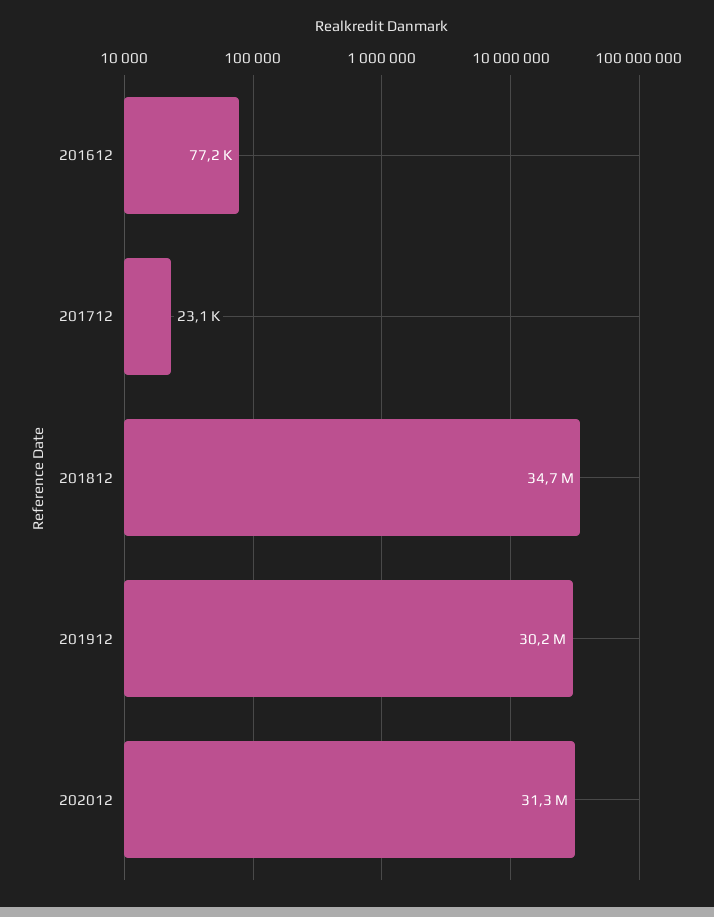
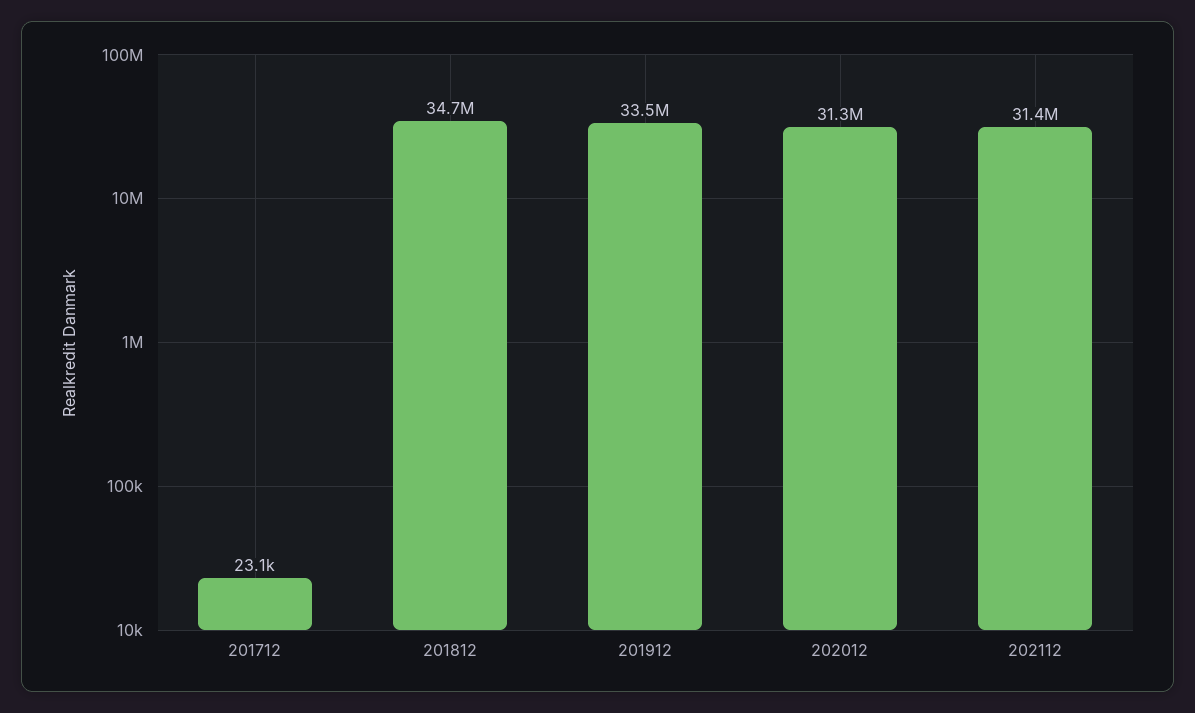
201612: 77200 -> none
201912: 30200000 -> 33500000
202112: none -> 31400000

